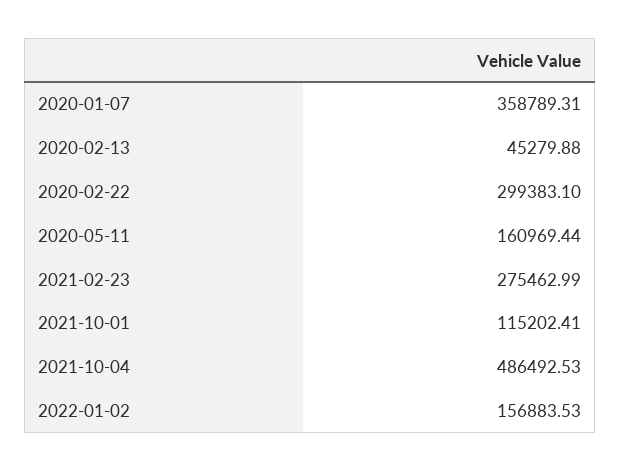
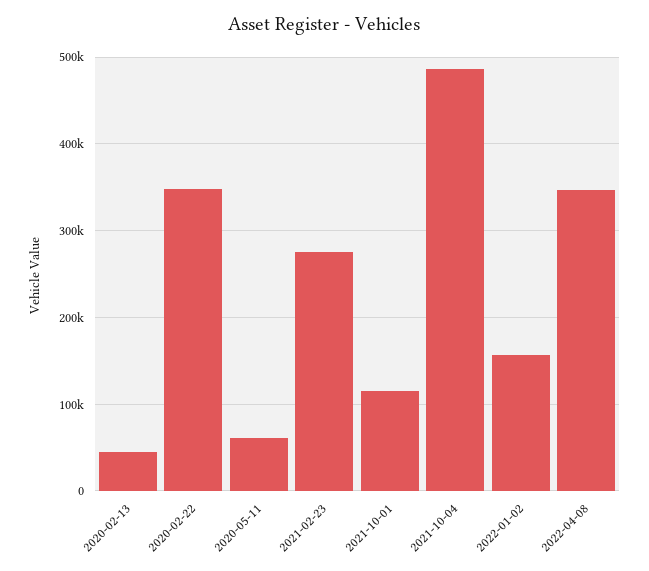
2020-01-07: 358789.31 -> none
2020-02-22: 299383.1 -> 350000
2020-05-11: 160969.44 -> 60000
2022-04-08: none -> 350000

